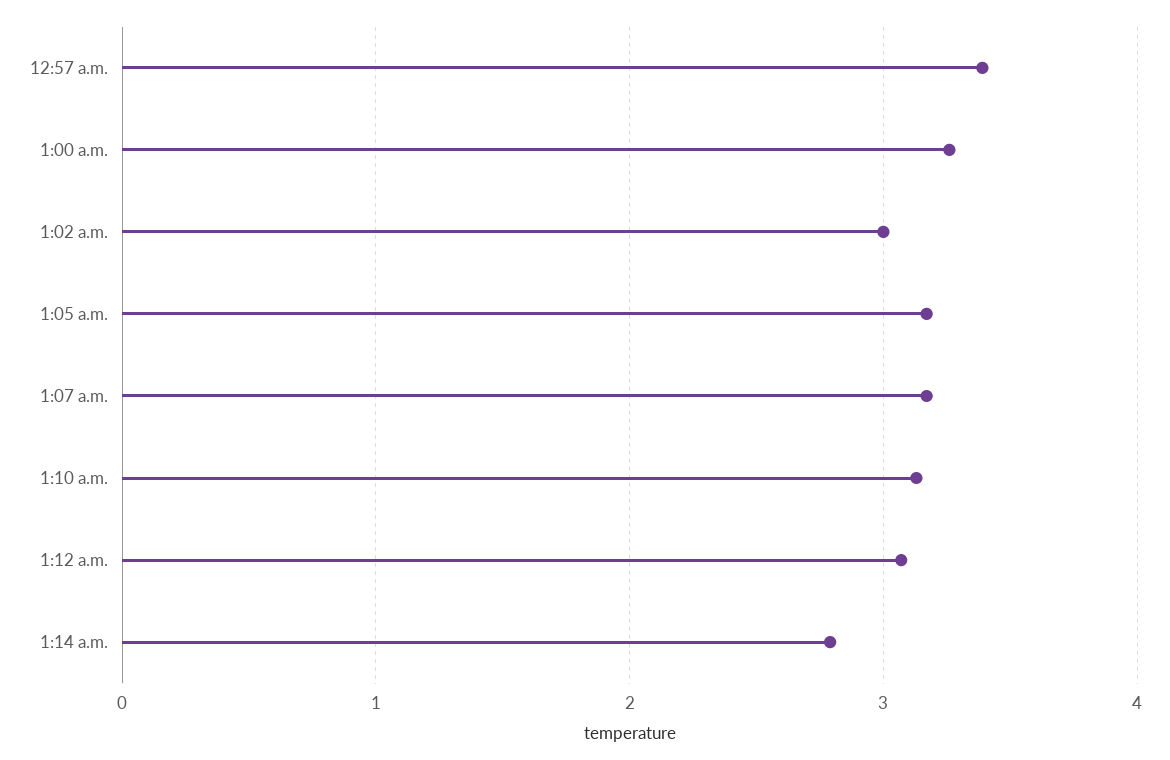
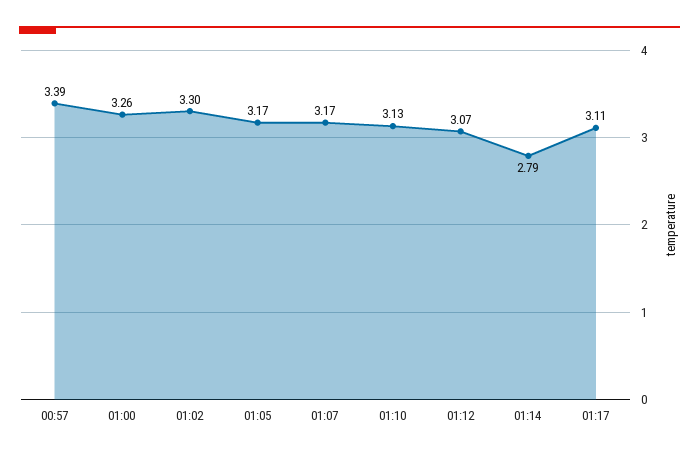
1:02 a.m.: 3 -> 3.3
01:17: none -> 3.11

